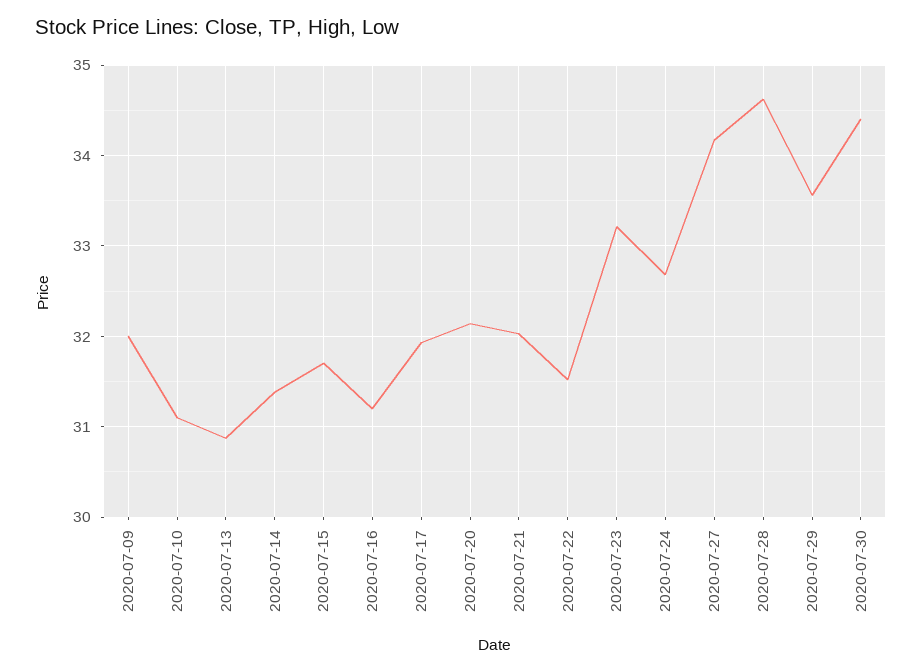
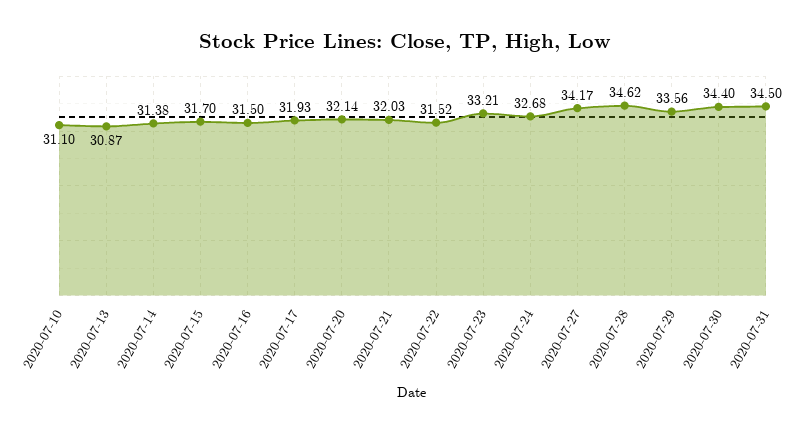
2020-07-09: 32 -> none
2020-07-16: 31.2 -> 31.5
2020-07-31: none -> 34.5

